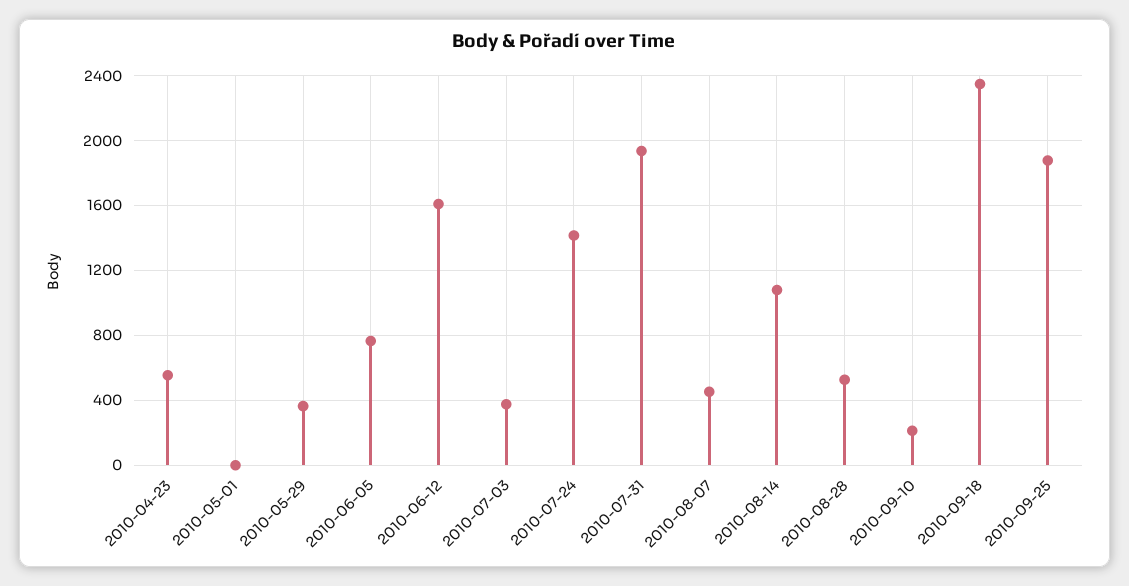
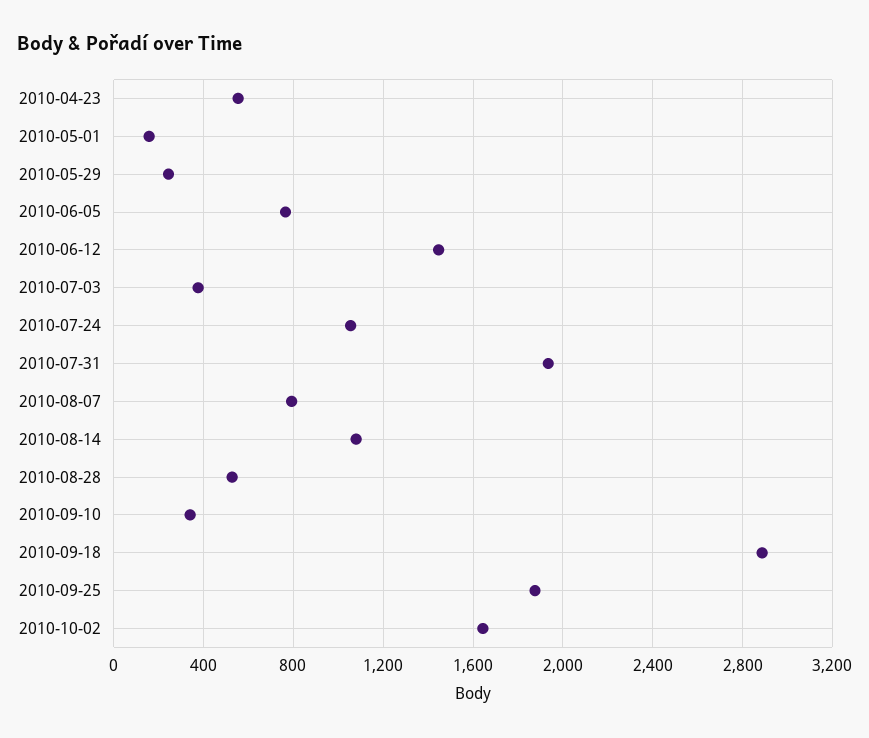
2010-05-01: 0 -> 150
2010-05-29: 350 -> 250
2010-06-12: 1600 -> 1450
2010-07-24: 1400 -> 1050
2010-08-07: 450 -> 800
2010-09-10: 200 -> 350
2010-09-18: 2350 -> 2900
2010-10-02: none -> 1650

